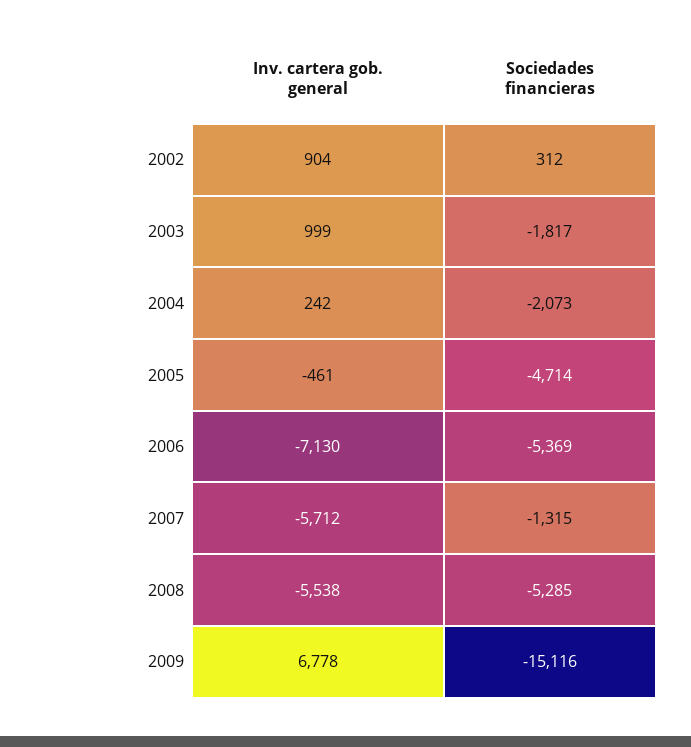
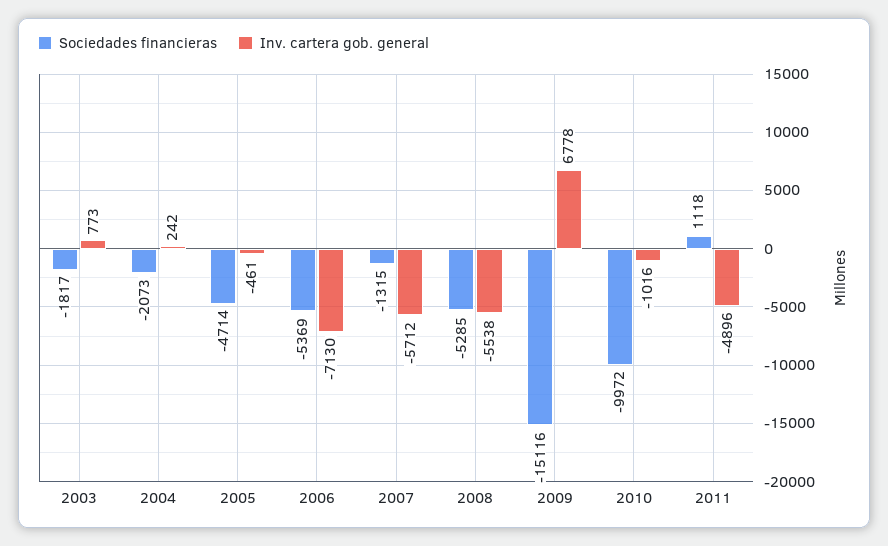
Inv. cartera gob. general, 2002: 904 -> none
Sociedades financieras, 2002: 312 -> none
Inv. cartera gob. general, 2003: 999 -> 773
Sociedades financieras, 2010: none -> -9972
Inv. cartera gob. general, 2010: none -> -1016
Sociedades financieras, 2011: none -> 1118
Inv. cartera gob. general, 2011: none -> -4896

